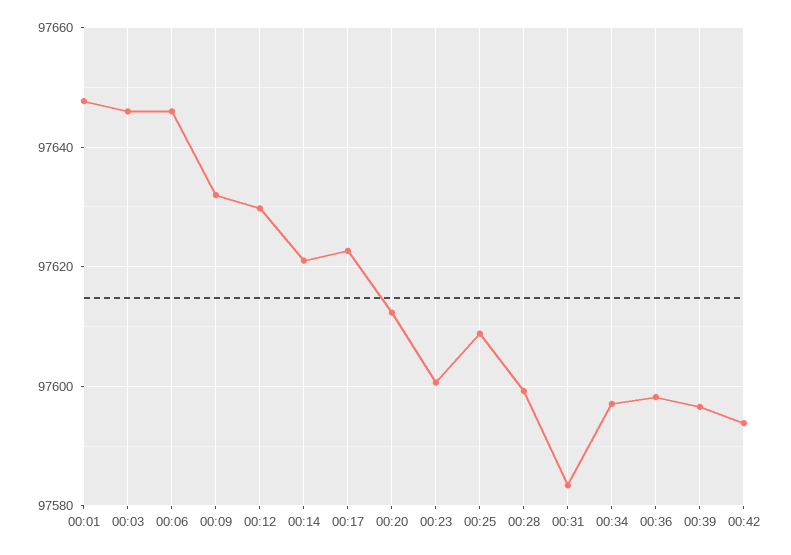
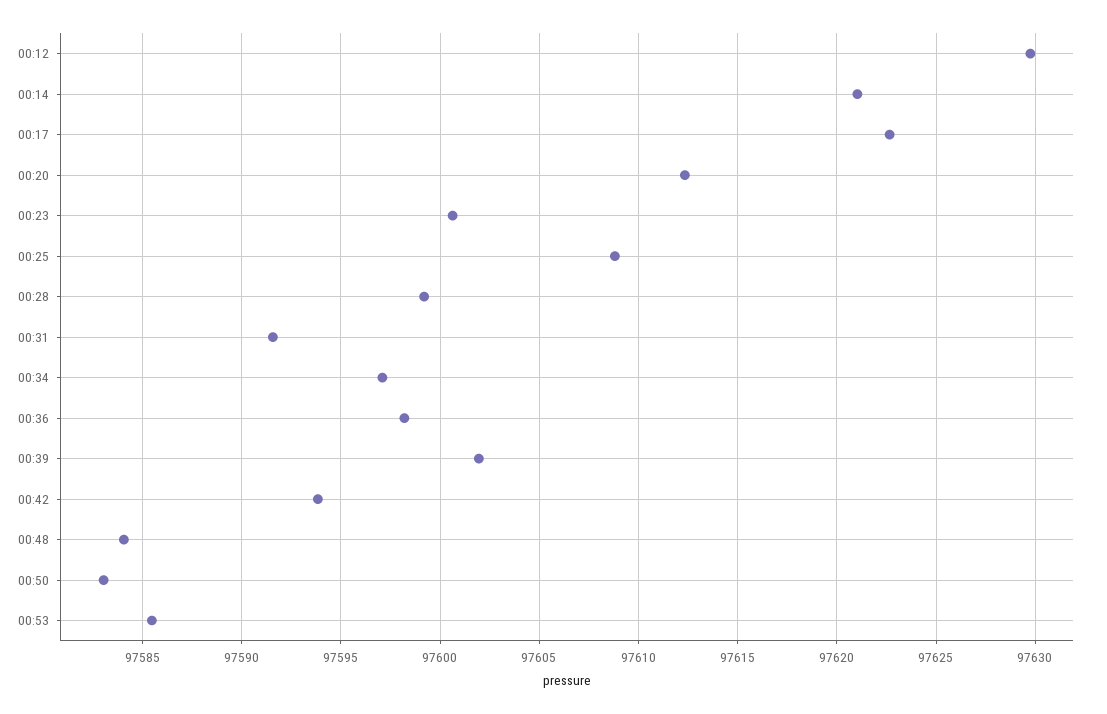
00:01: 97648 -> none
00:03: 97646 -> none
00:06: 97646 -> none
00:09: 97632 -> none
00:31: 97584 -> 97591.5
00:39: 97596 -> 97602
00:48: none -> 97584
00:50: none -> 97583
00:53: none -> 97585.5

